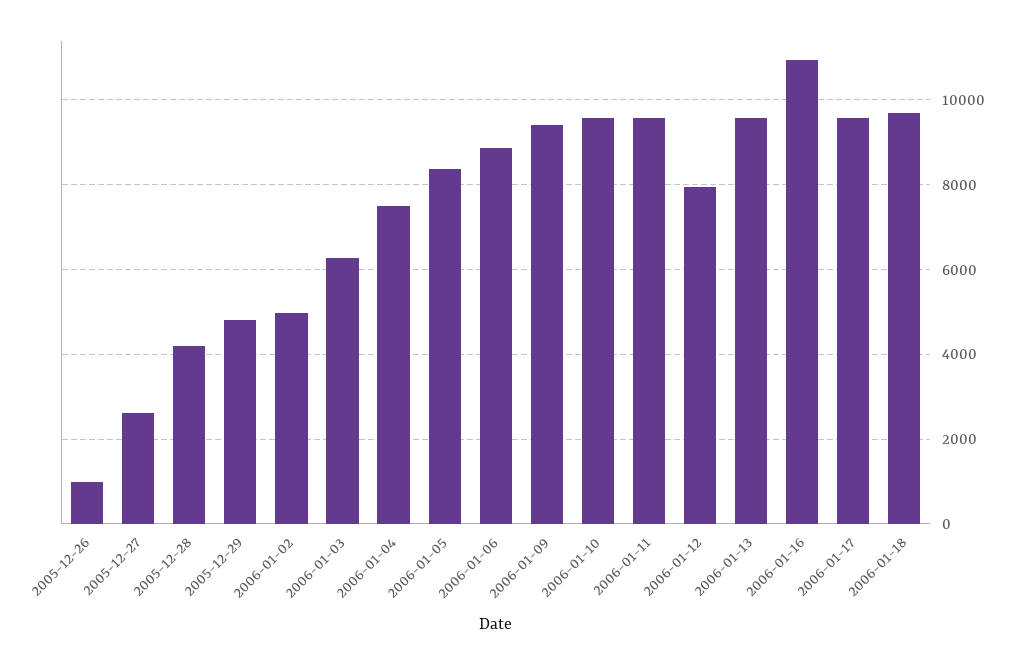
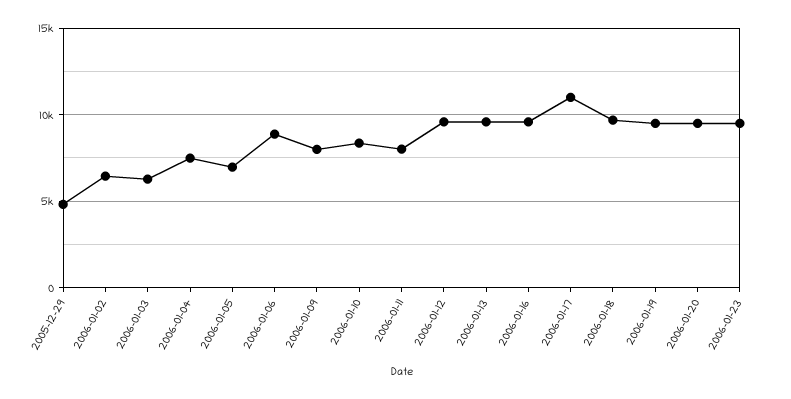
2005-12-26: 1000 -> none
2005-12-27: 2600 -> none
2005-12-28: 4200 -> none
2006-01-02: 5000 -> 6500
2006-01-05: 8400 -> 7000
2006-01-09: 9400 -> 8000
2006-01-10: 9600 -> 8500
2006-01-11: 9600 -> 8000
2006-01-12: 8000 -> 9500
2006-01-16: 11000 -> 9500
2006-01-17: 9600 -> 11000
2006-01-19: none -> 9500
2006-01-20: none -> 9500
2006-01-23: none -> 9500

